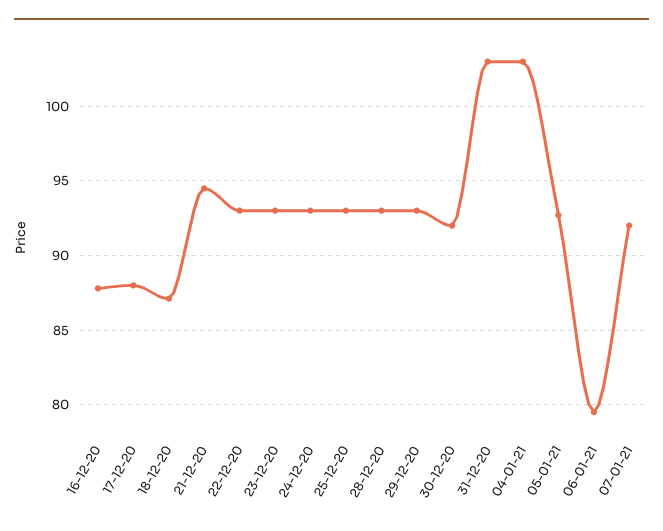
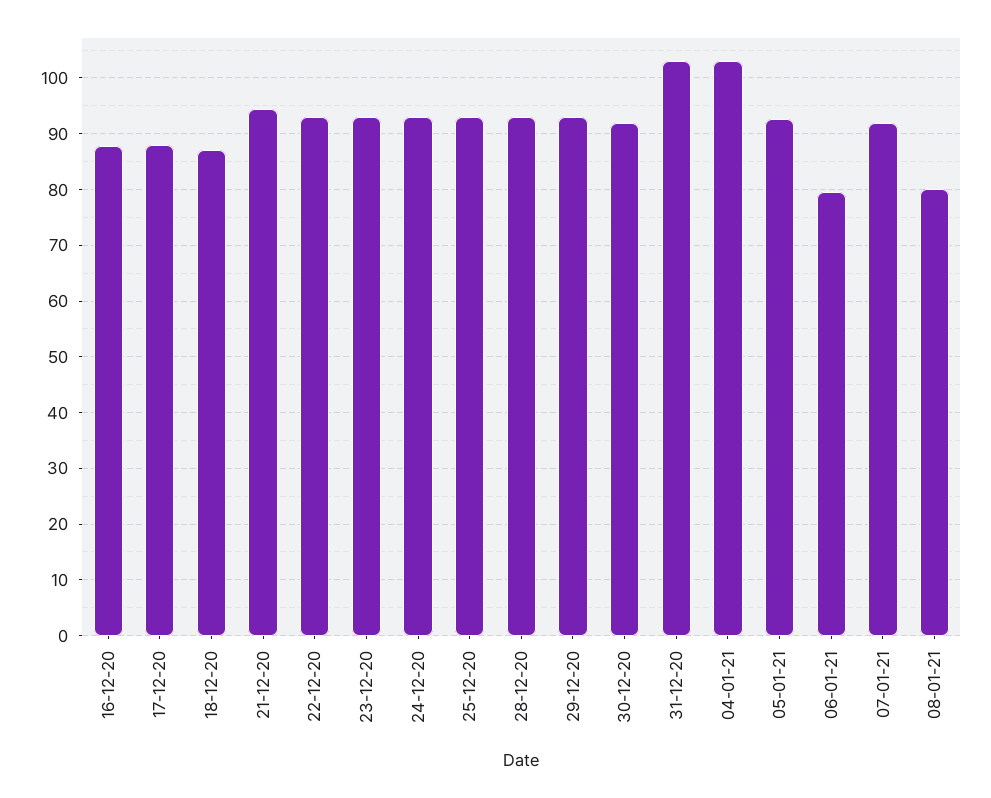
08-01-21: none -> 80

